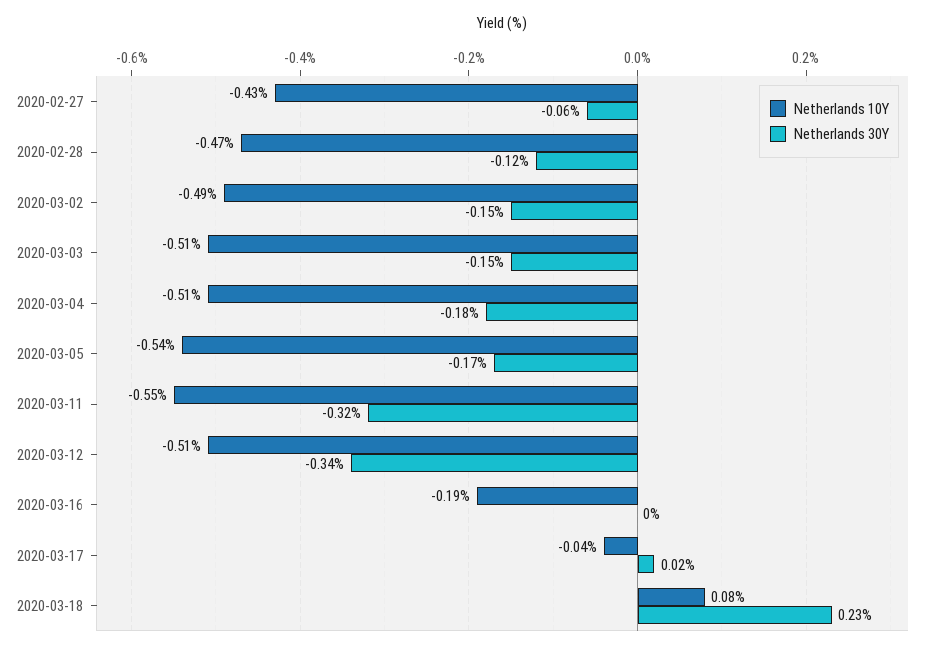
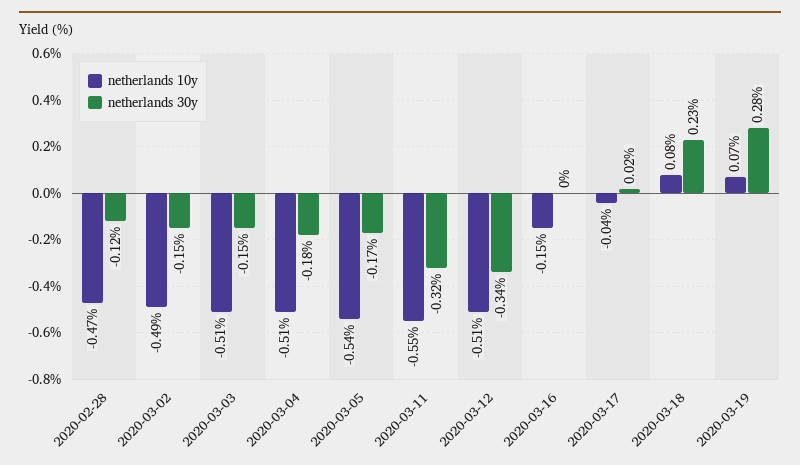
Netherlands 10Y, 2020-02-27: -0.43 -> none
Netherlands 30Y, 2020-02-27: -0.06 -> none
Netherlands 10Y, 2020-03-16: -0.19 -> -0.15
Netherlands 10Y, 2020-03-19: none -> 0.07
Netherlands 30Y, 2020-03-19: none -> 0.28

